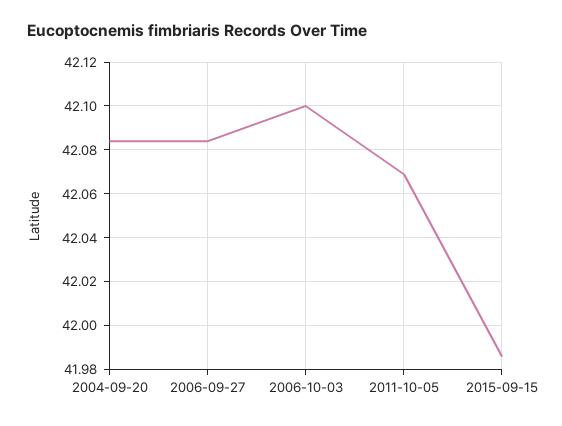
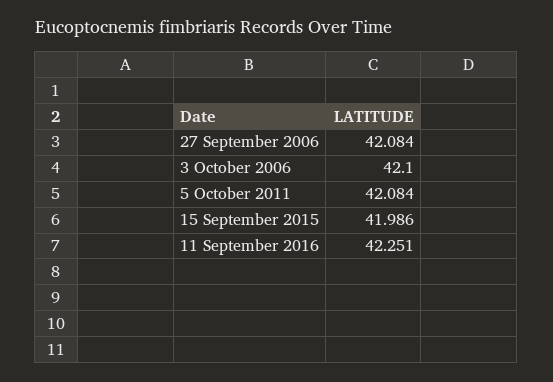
2004-09-20: 42.085 -> none
2011-10-05: 42.07 -> 42.084
11 September 2016: none -> 42.251

